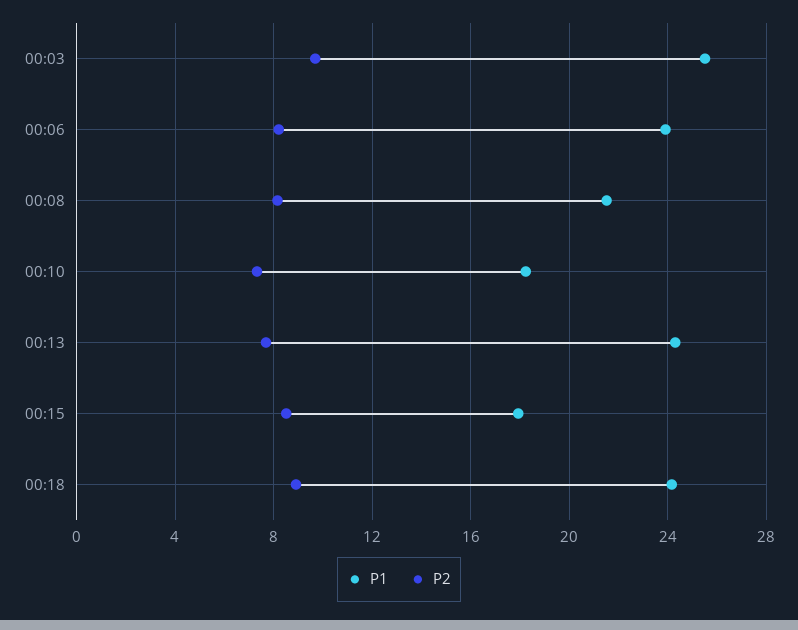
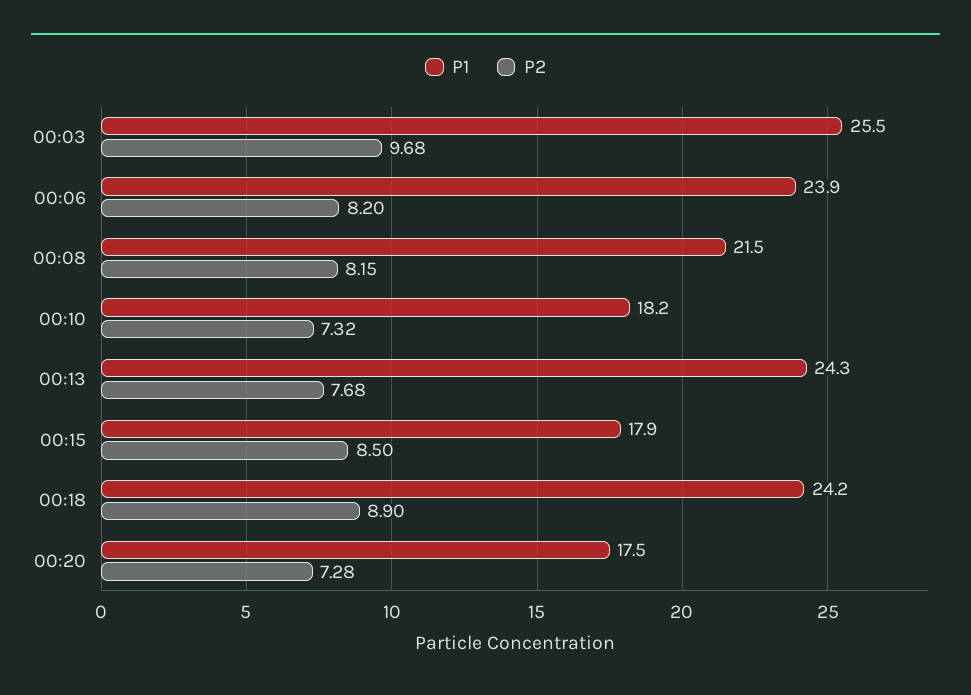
P1, 00:20: none -> 17.5
P2, 00:20: none -> 7.28

